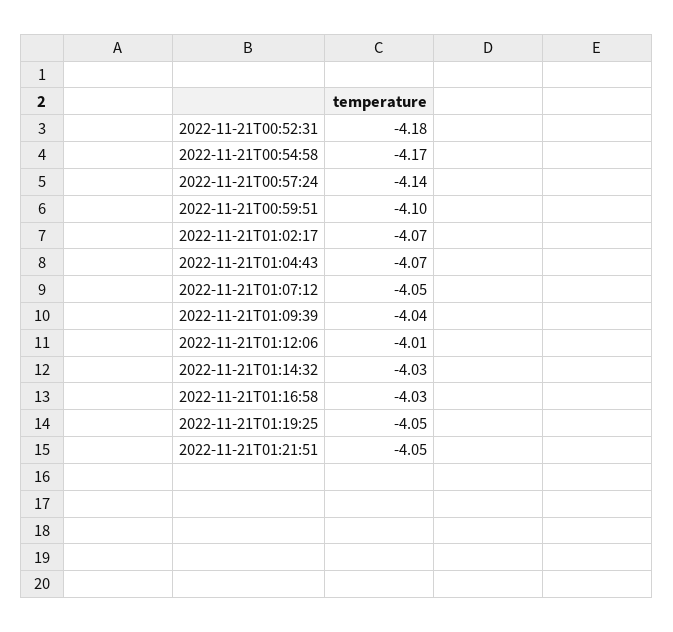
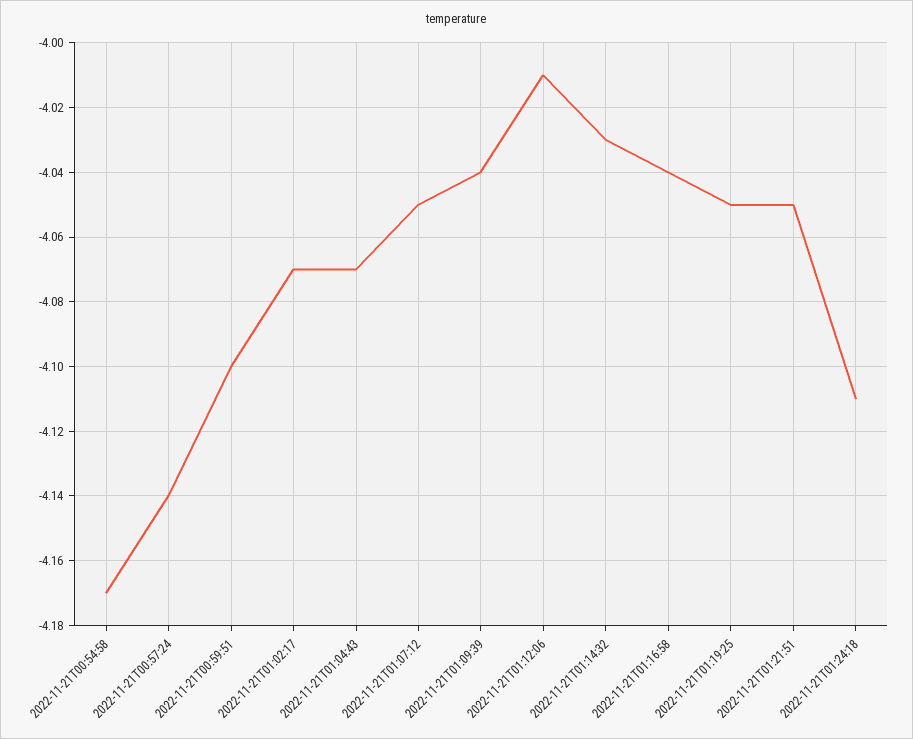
2022-11-21T00:52:31: -4.18 -> none
2022-11-21T01:16:58: -4.03 -> -4.04
2022-11-21T01:24:18: none -> -4.11

